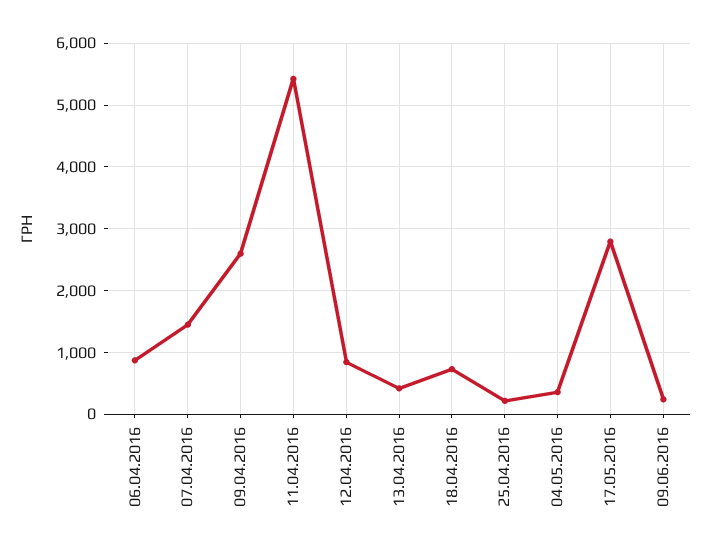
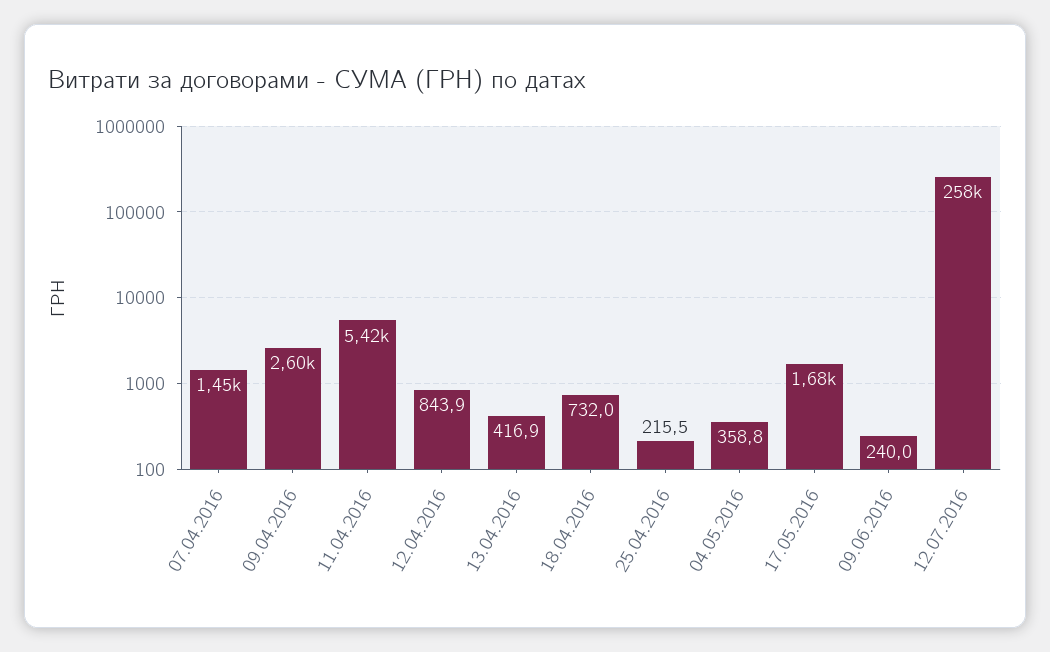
06.04.2016: 900 -> none
17.05.2016: 2800 -> 1680
12.07.2016: none -> 258000

